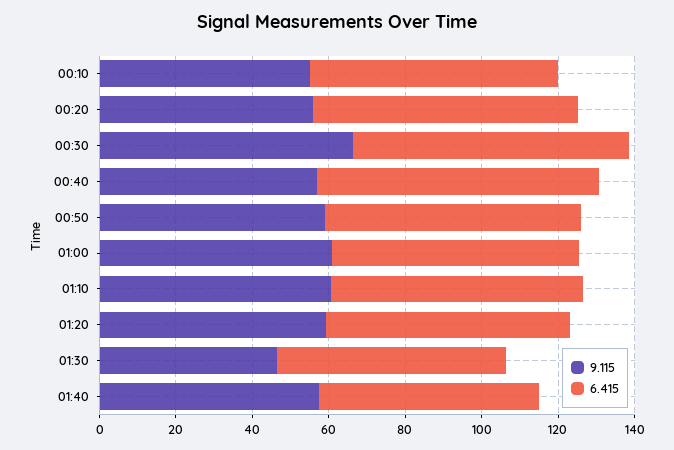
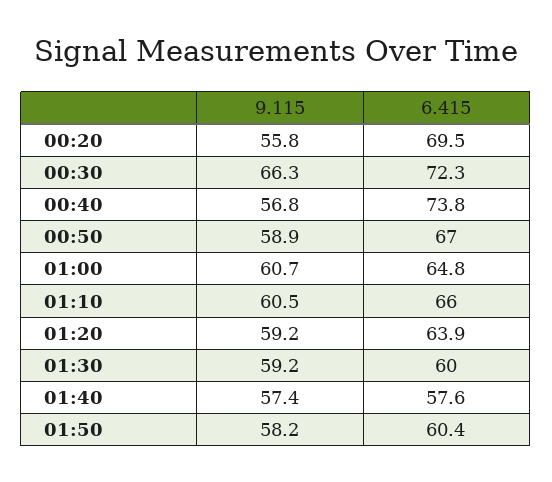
9.115, 00:10: 55 -> none
6.415, 00:10: 65 -> none
9.115, 01:30: 45 -> 59.2
9.115, 01:50: none -> 58.2
6.415, 01:50: none -> 60.4

